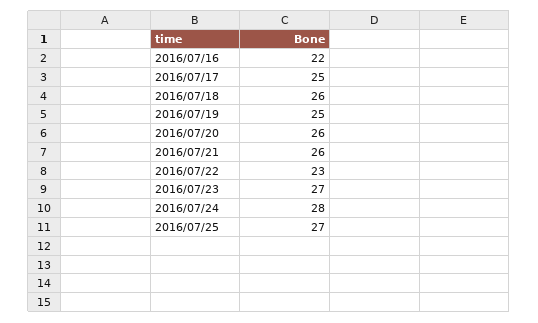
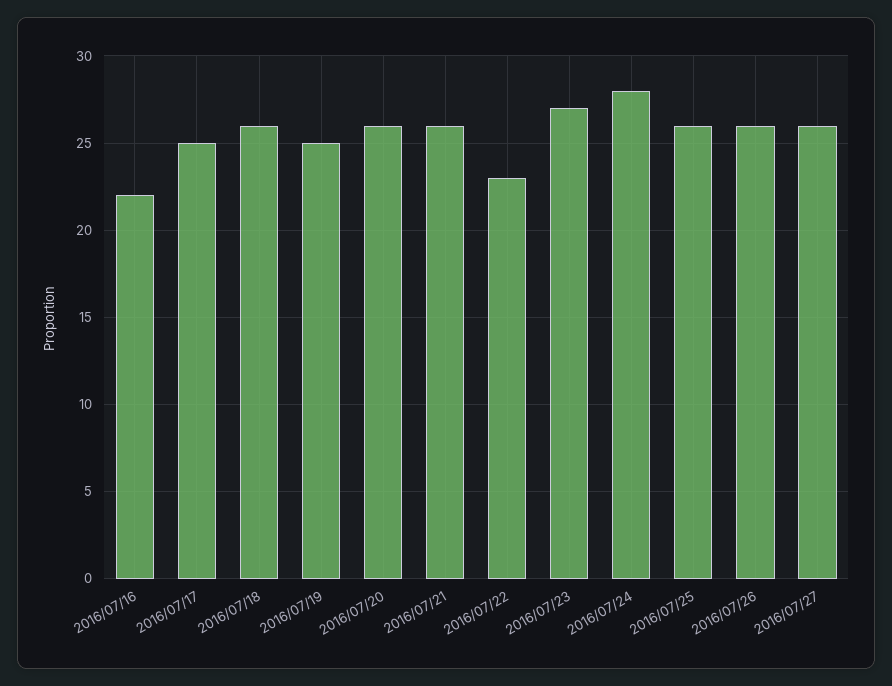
2016/07/25: 27 -> 26
2016/07/26: none -> 26
2016/07/27: none -> 26

